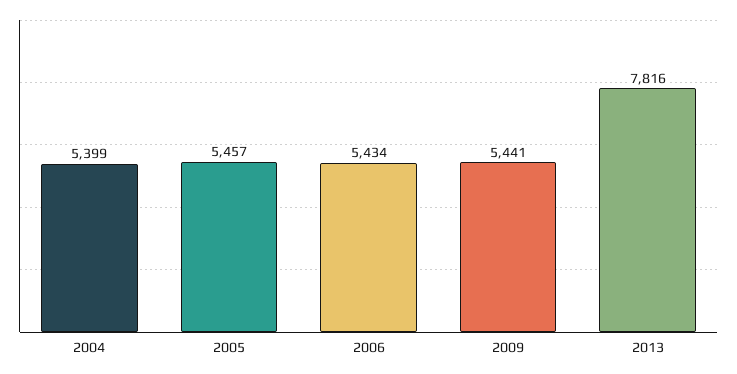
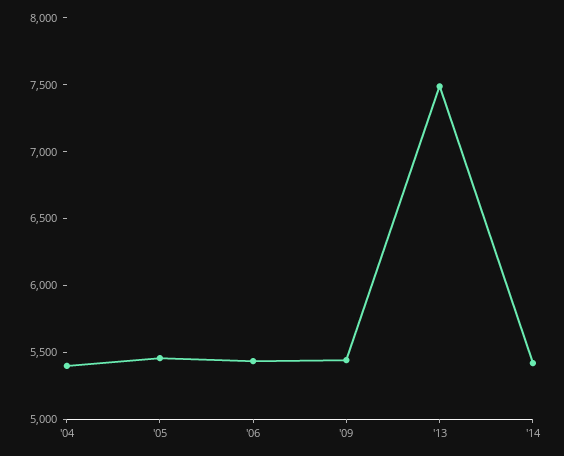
2013: 7816 -> 7500
'14: none -> 5400

